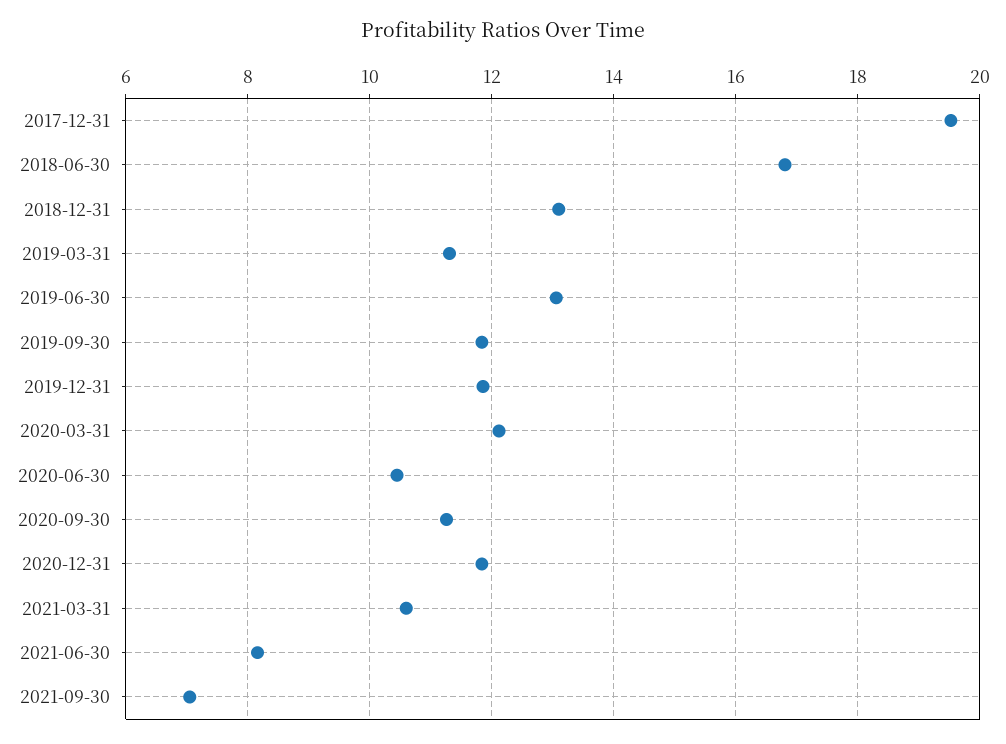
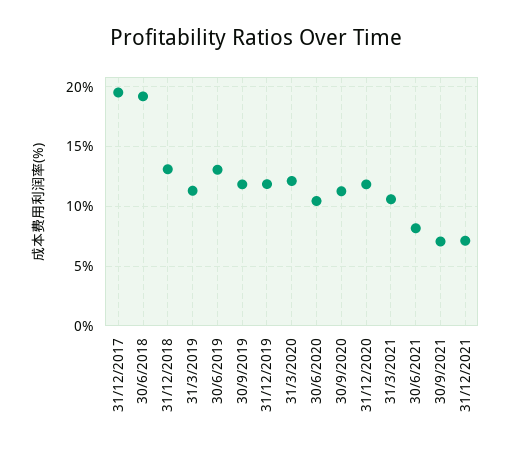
2018-06-30: 16.8 -> 19
31/12/2021: none -> 7

